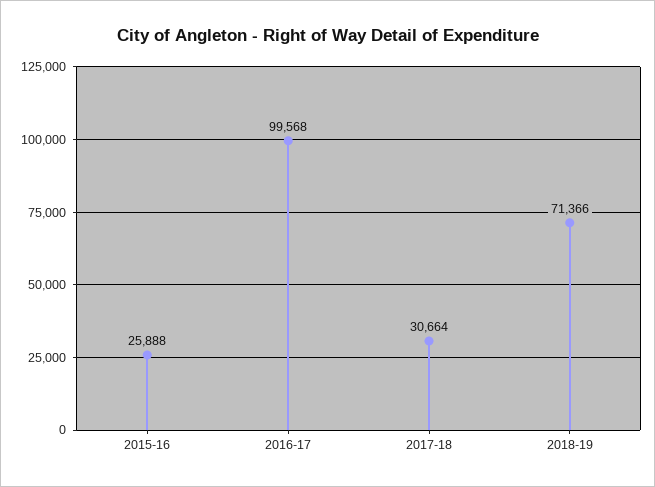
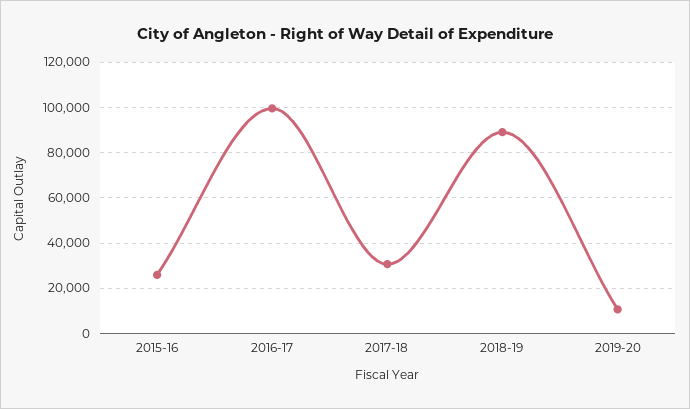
2018-19: 71366 -> 90000
2019-20: none -> 10000

